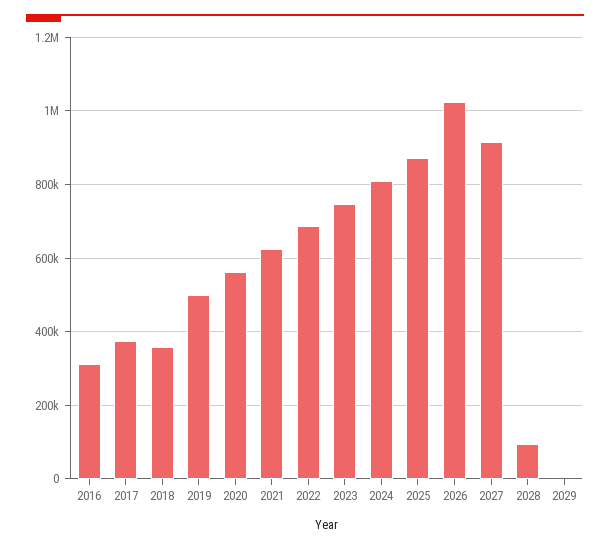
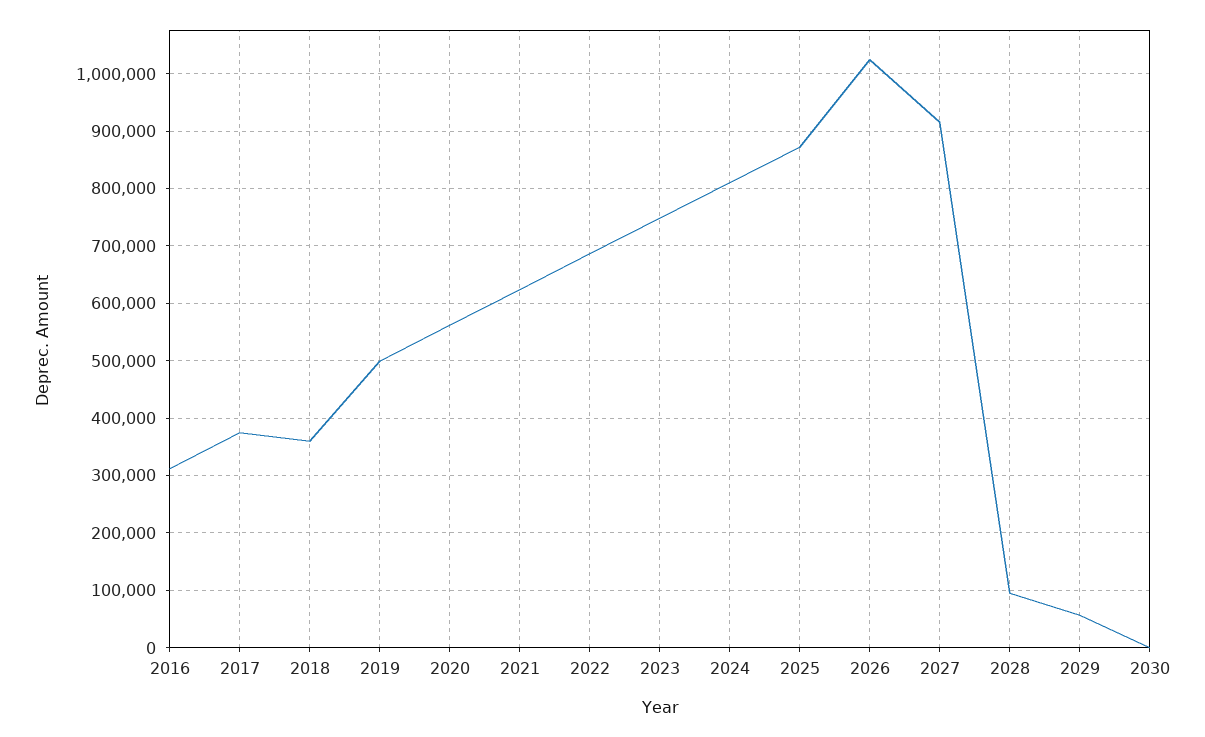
2029: 0 -> 60000
2030: none -> 0

